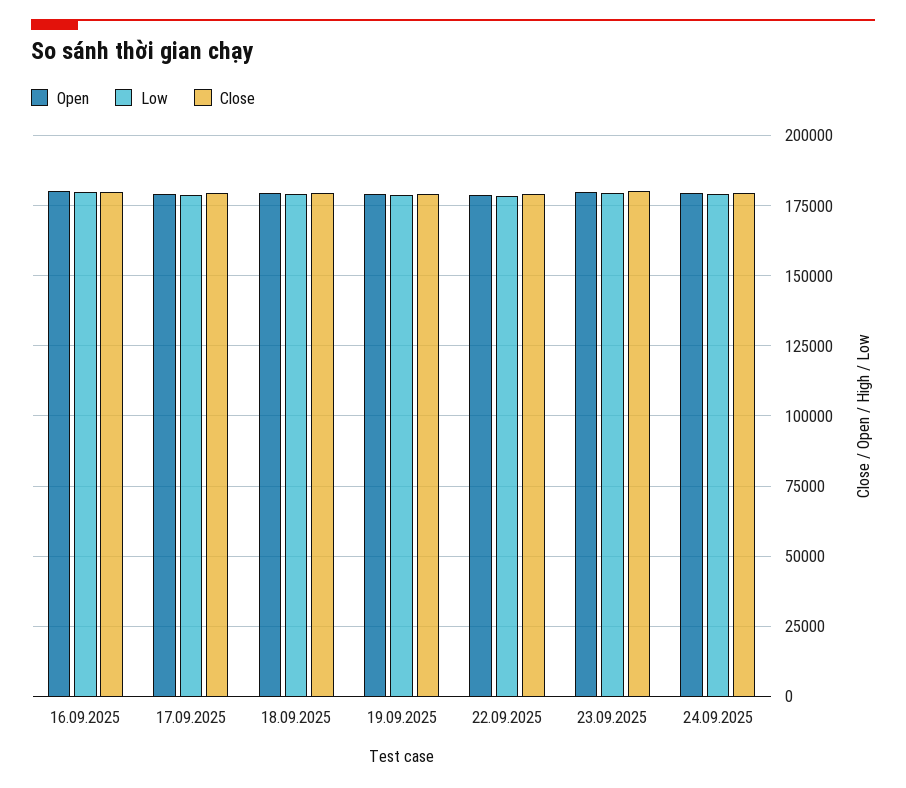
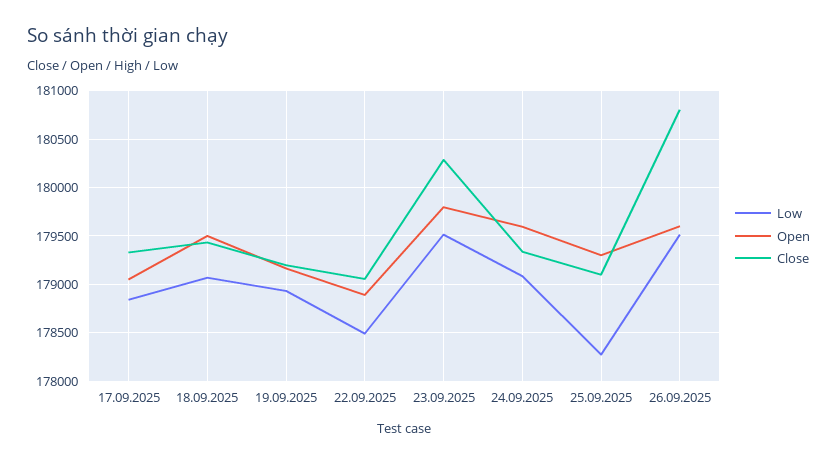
Open, 16.09.2025: 180000 -> none
Low, 16.09.2025: 180000 -> none
Close, 16.09.2025: 180000 -> none
Low, 25.09.2025: none -> 178300
Open, 25.09.2025: none -> 179300
Close, 25.09.2025: none -> 179100
Low, 26.09.2025: none -> 179500
Open, 26.09.2025: none -> 179600
Close, 26.09.2025: none -> 180800

